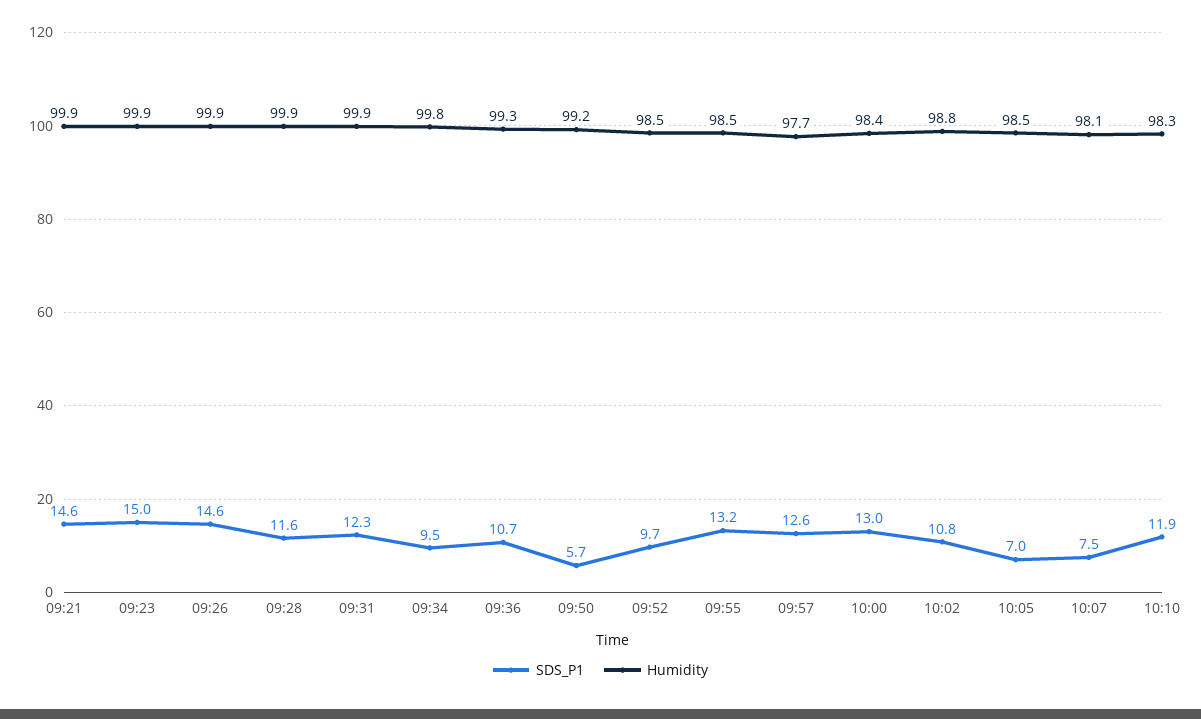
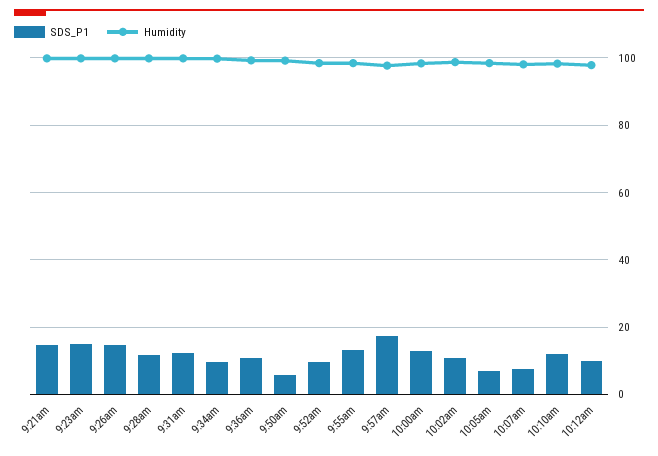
SDS_P1, 09:57: 12.6 -> 18
SDS_P1, 10:12am: none -> 10
Humidity, 10:12am: none -> 98

